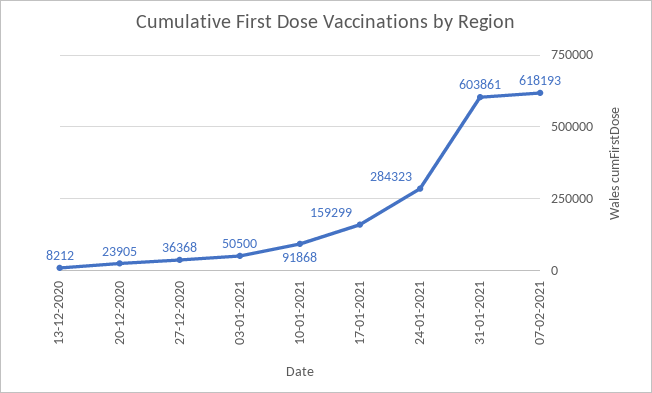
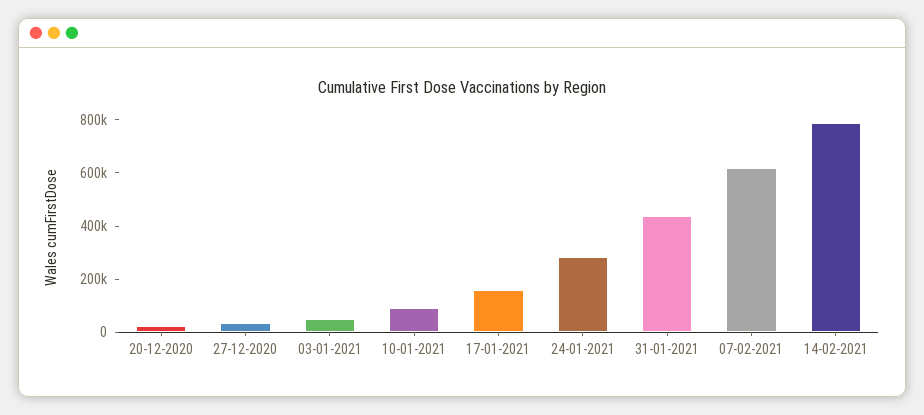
13-12-2020: 8212 -> none
31-01-2021: 603861 -> 450000
14-02-2021: none -> 800000

